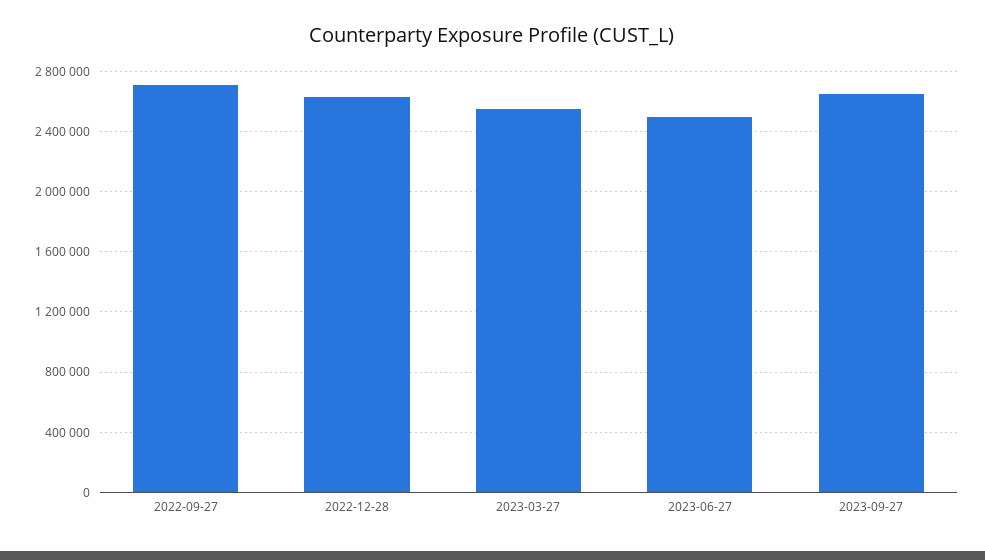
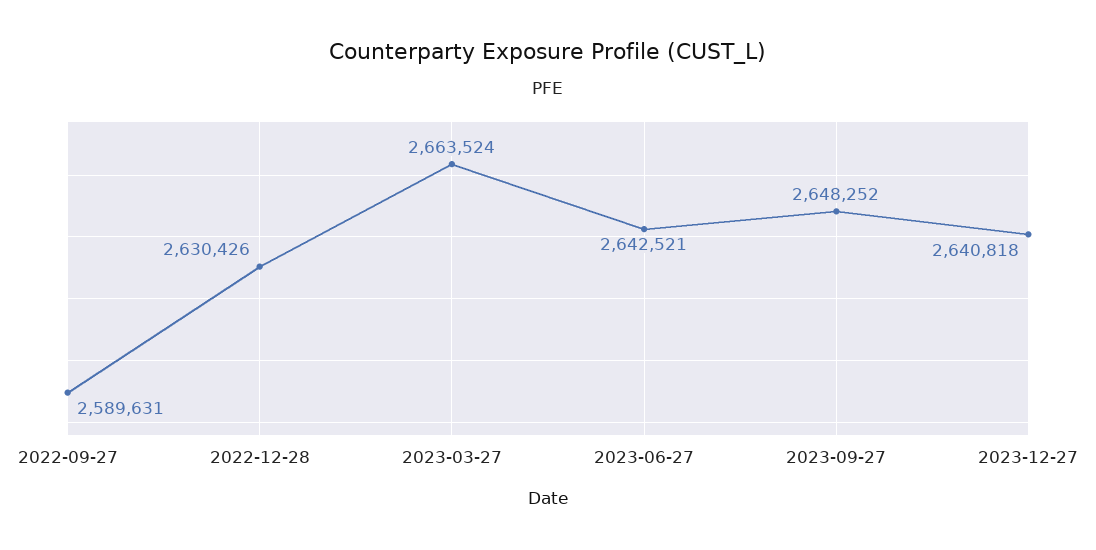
2022-09-27: 2700000 -> 2589631
2023-03-27: 2550000 -> 2663524
2023-06-27: 2500000 -> 2642521
2023-12-27: none -> 2640818

